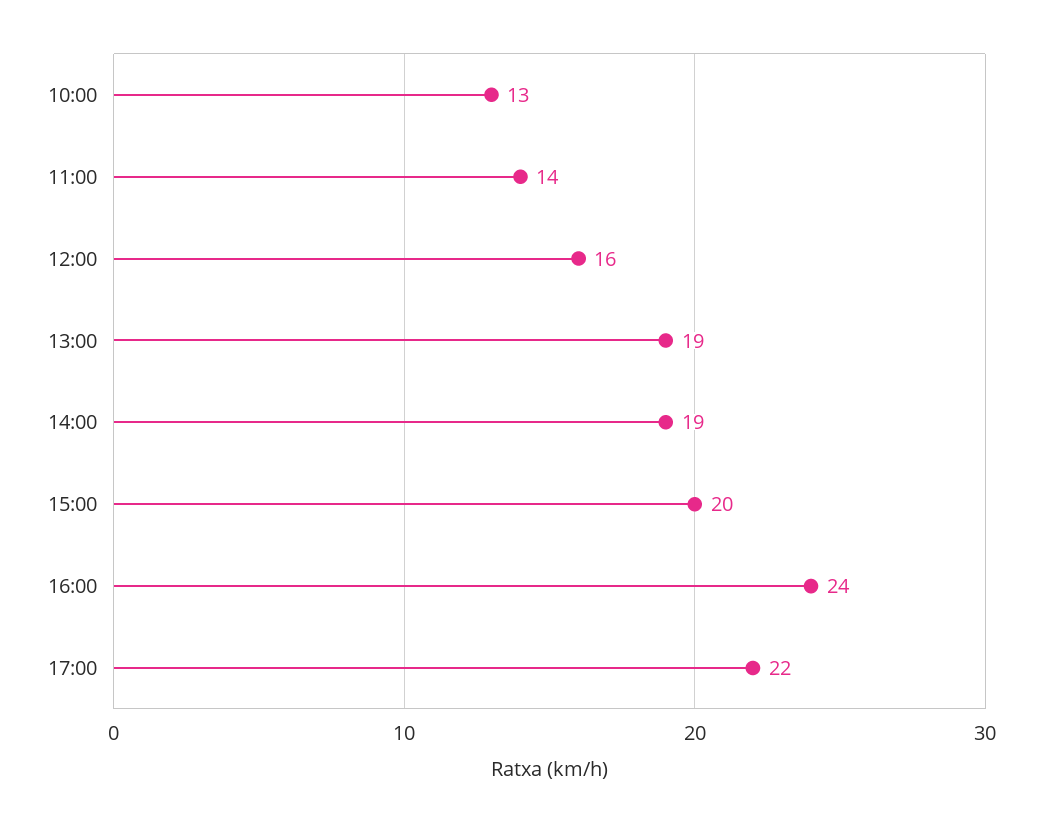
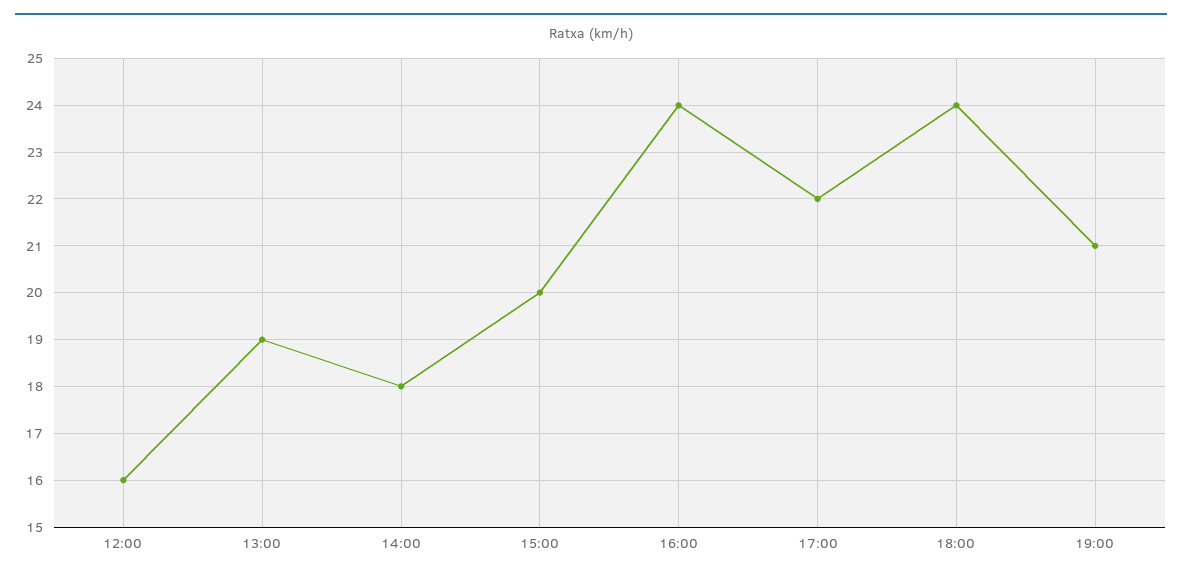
10:00: 13 -> none
11:00: 14 -> none
14:00: 19 -> 18
18:00: none -> 24
19:00: none -> 21

